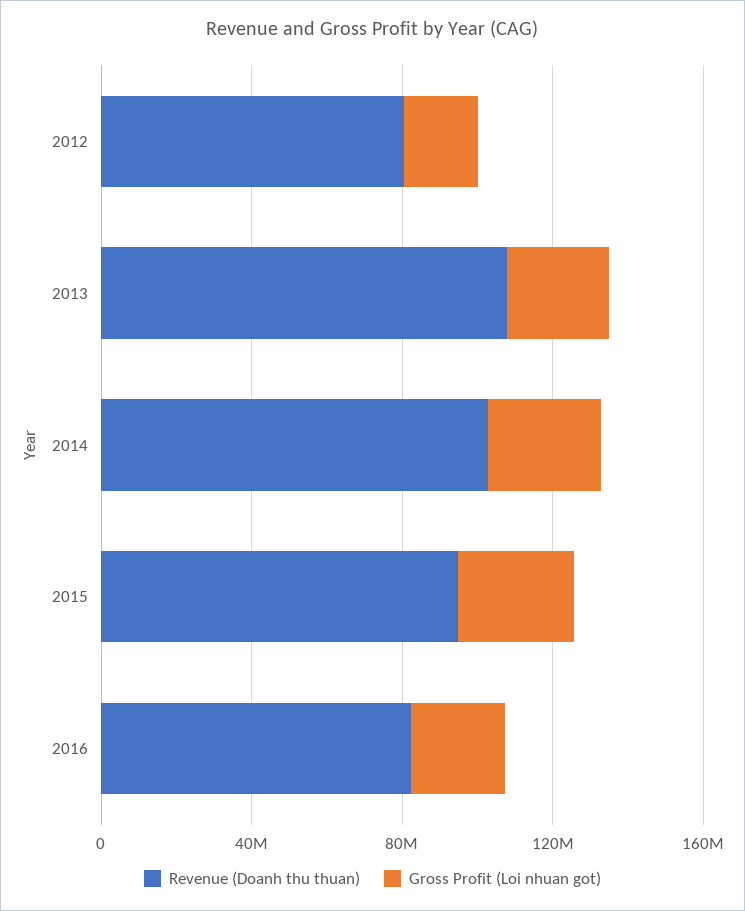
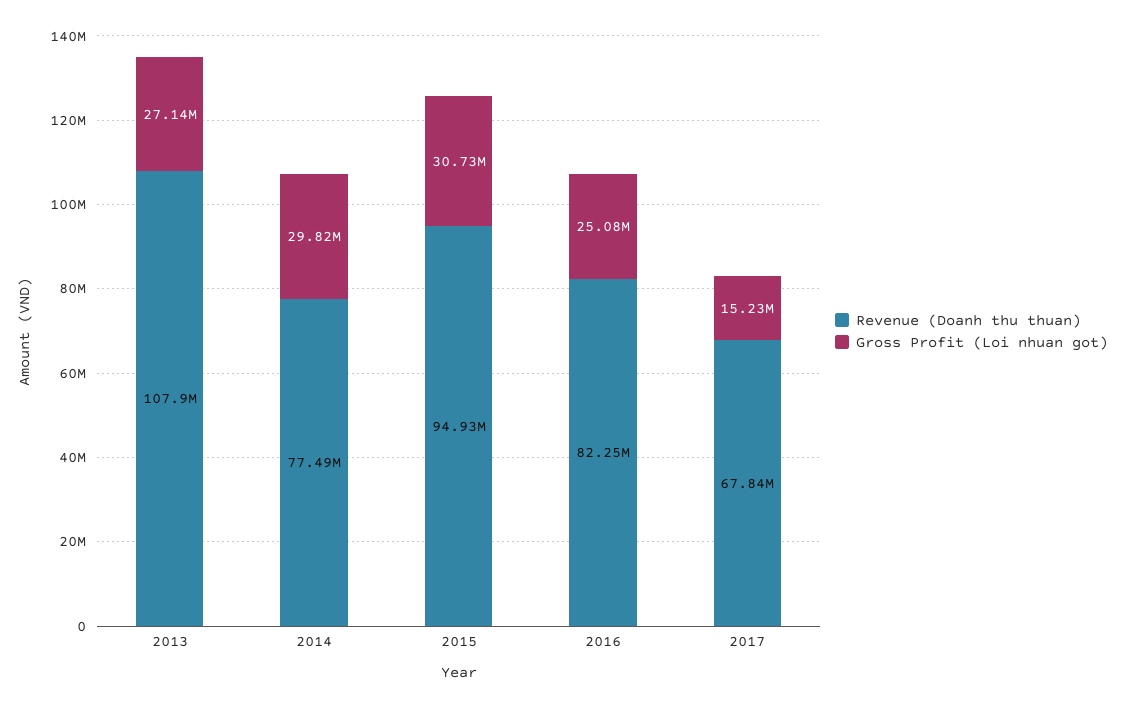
Revenue (Doanh thu thuan), 2012: 80000000 -> none
Gross Profit (Loi nhuan got), 2012: 20000000 -> none
Revenue (Doanh thu thuan), 2014: 100000000 -> 77490000
Revenue (Doanh thu thuan), 2017: none -> 67840000
Gross Profit (Loi nhuan got), 2017: none -> 15230000

